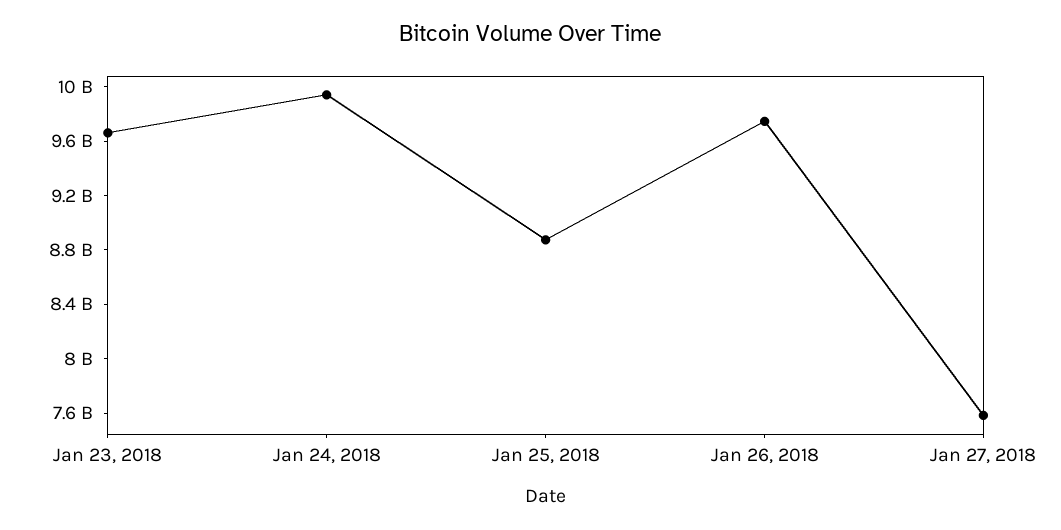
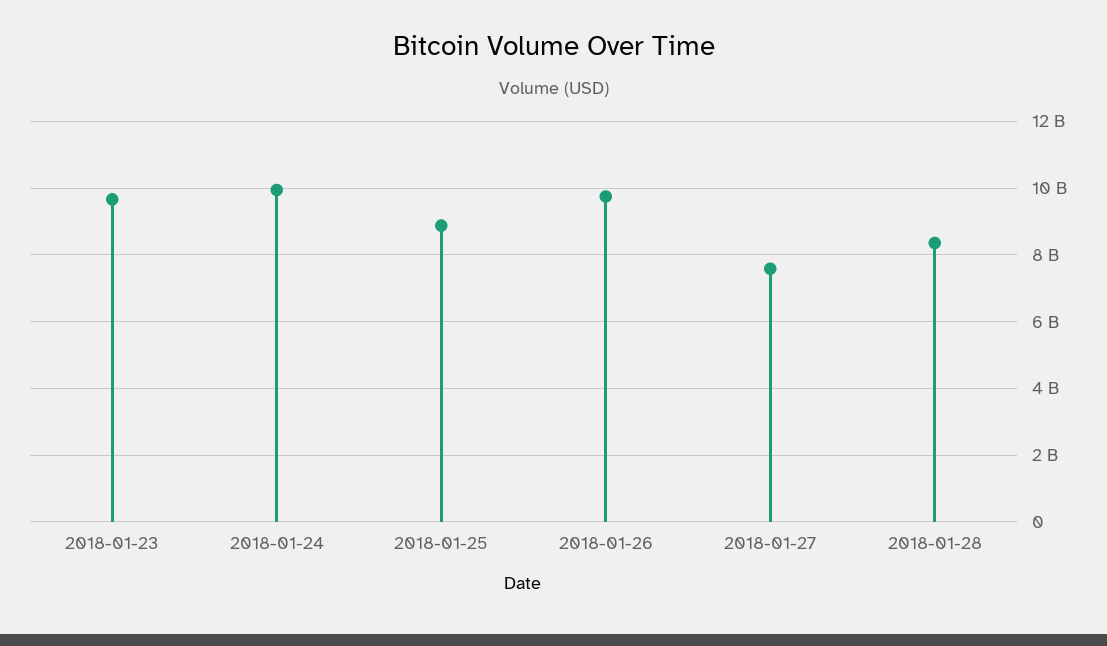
2018-01-28: none -> 8400000000

